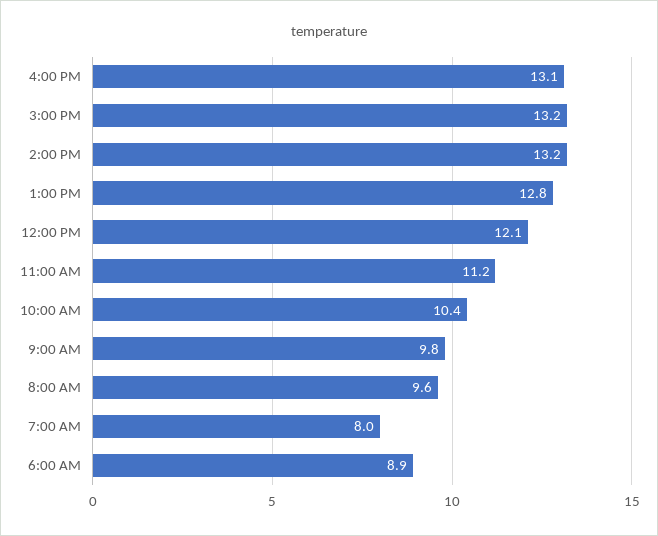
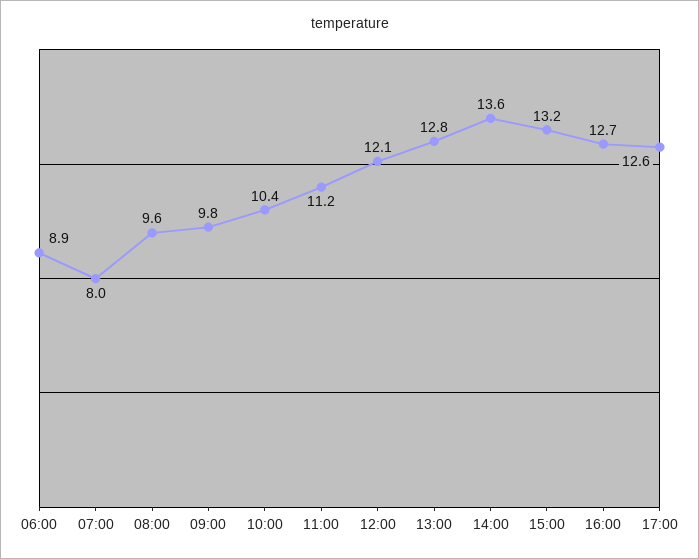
4:00 PM: 13.1 -> 12.7
2:00 PM: 13.2 -> 13.6
17:00: none -> 12.6

